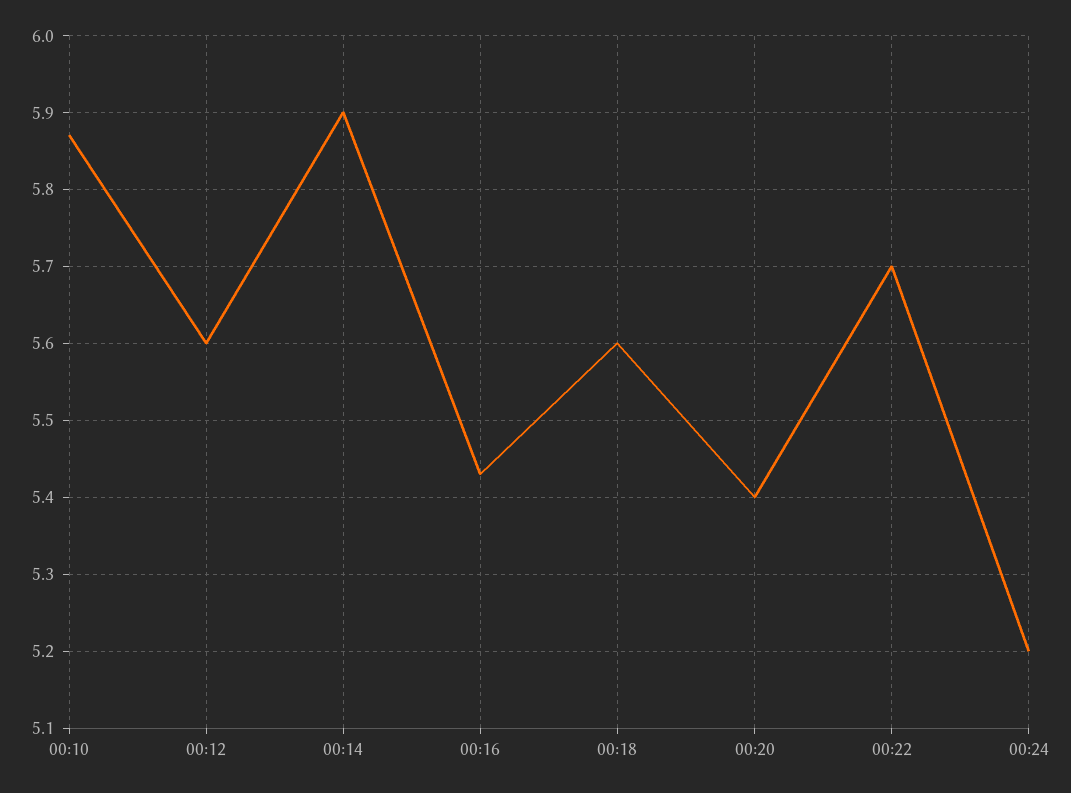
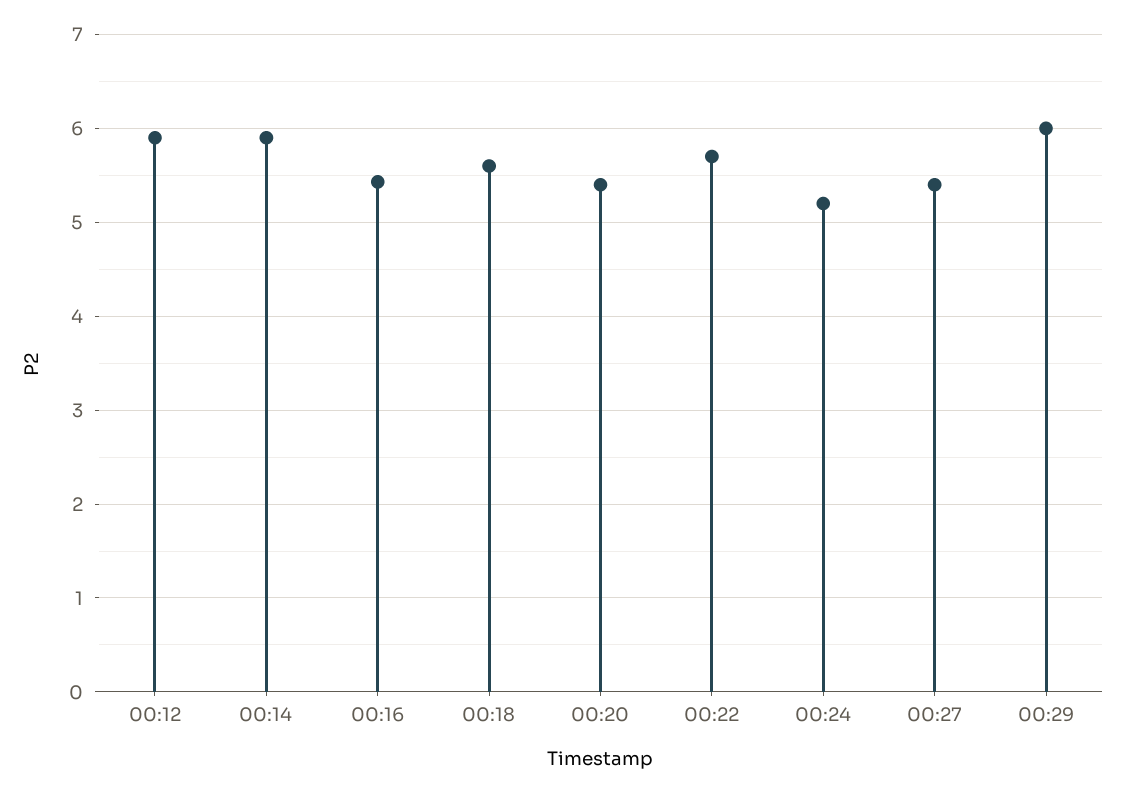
00:10: 5.87 -> none
00:12: 5.6 -> 5.9
00:27: none -> 5.4
00:29: none -> 6

